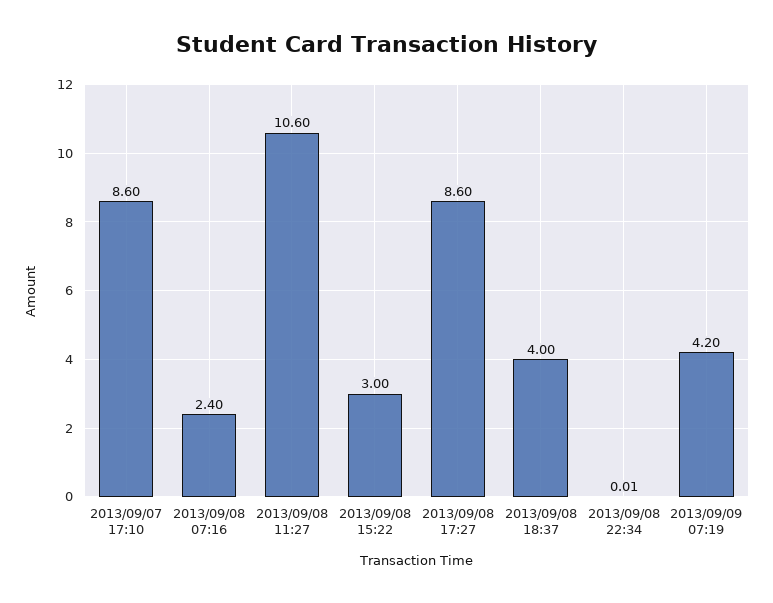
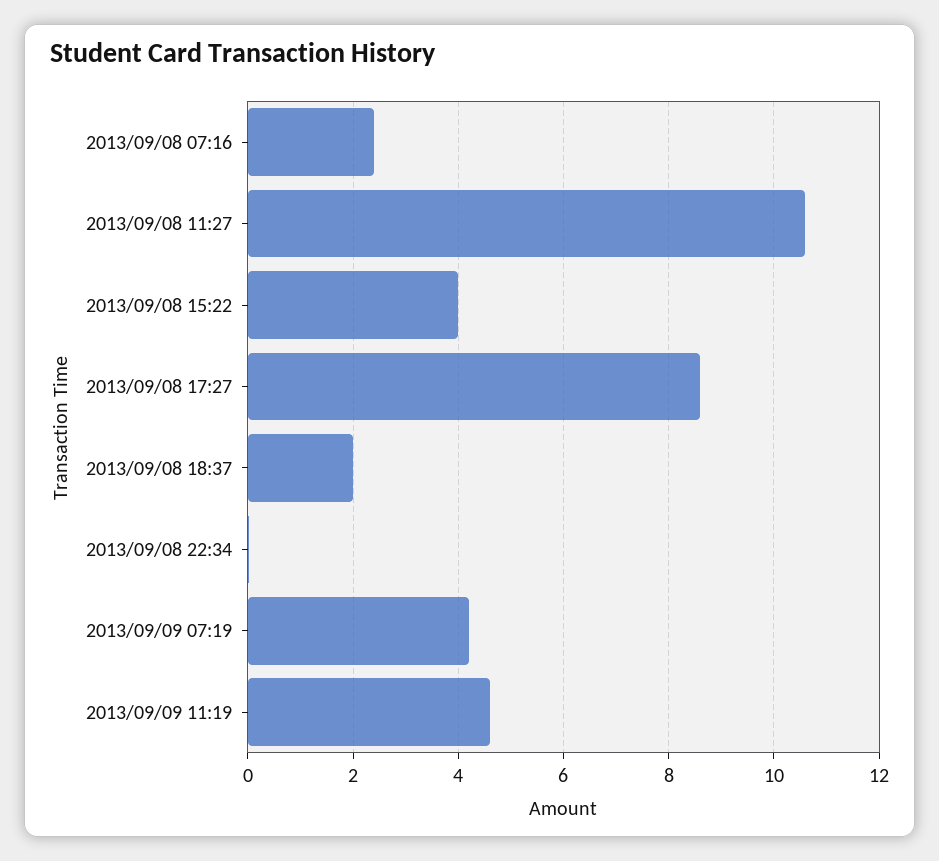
2013/09/07 17:10: 8.6 -> none
2013/09/08 15:22: 3 -> 4
2013/09/08 18:37: 4 -> 2
2013/09/09 11:19: none -> 4.6

